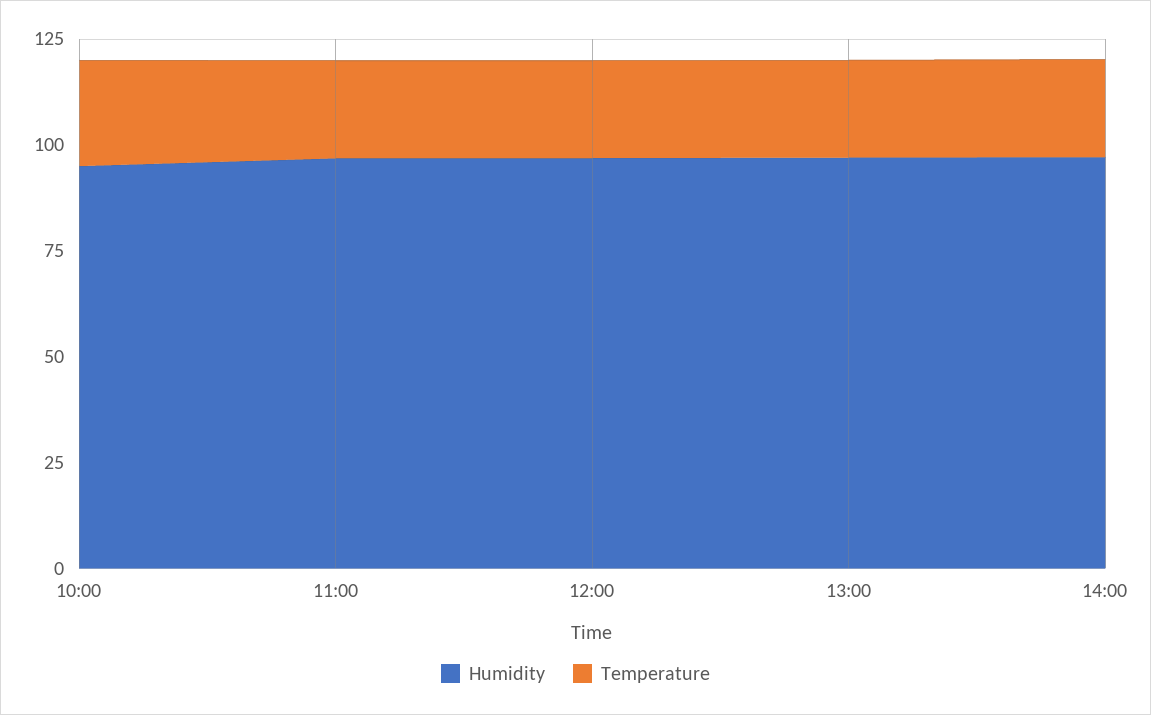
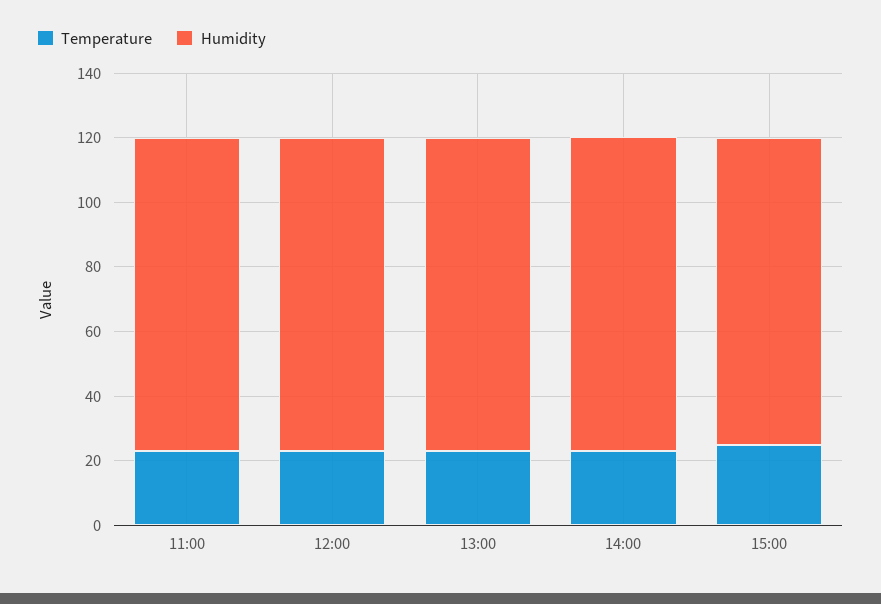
Humidity, 10:00: 95 -> none
Temperature, 10:00: 25 -> none
Temperature, 15:00: none -> 25
Humidity, 15:00: none -> 95

